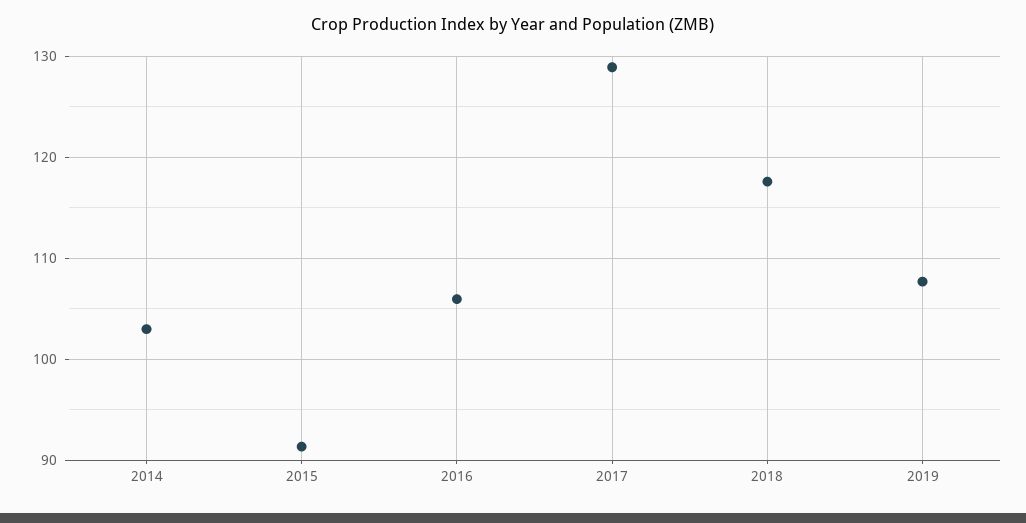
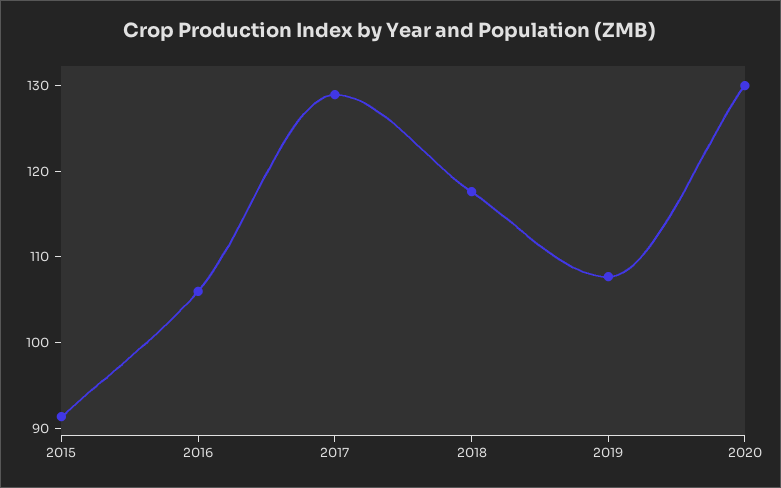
2014: 103 -> none
2020: none -> 130

